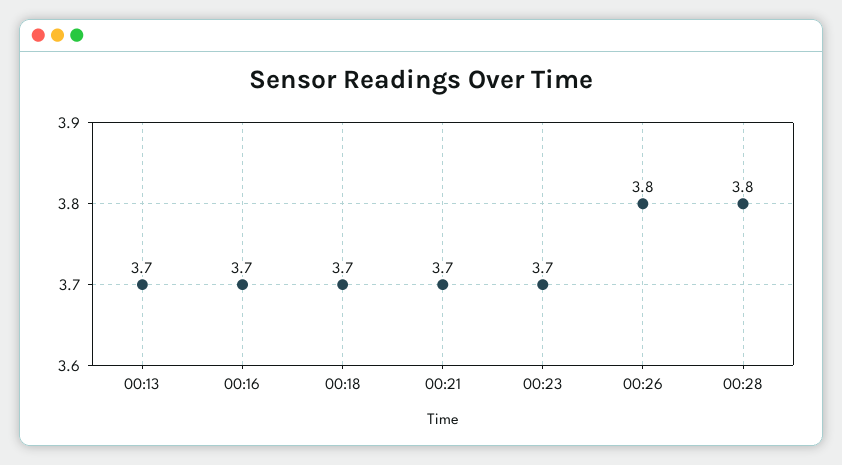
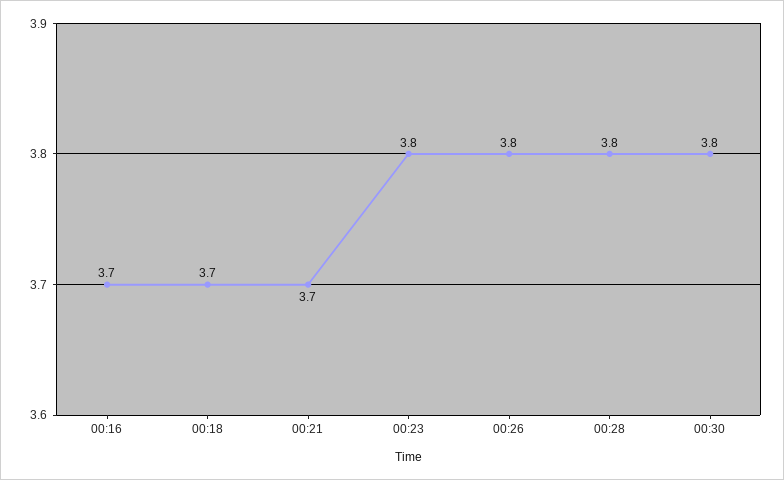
00:13: 3.7 -> none
00:23: 3.7 -> 3.8
00:30: none -> 3.8

